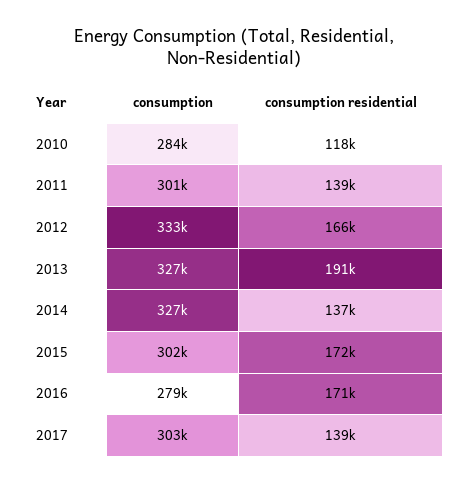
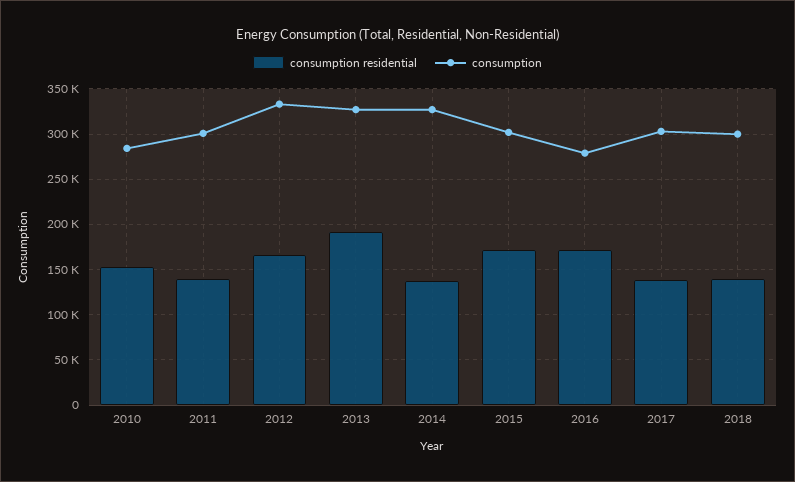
consumption residential, 2010: 118000 -> 150000
consumption residential, 2018: none -> 140000
consumption, 2018: none -> 300000

